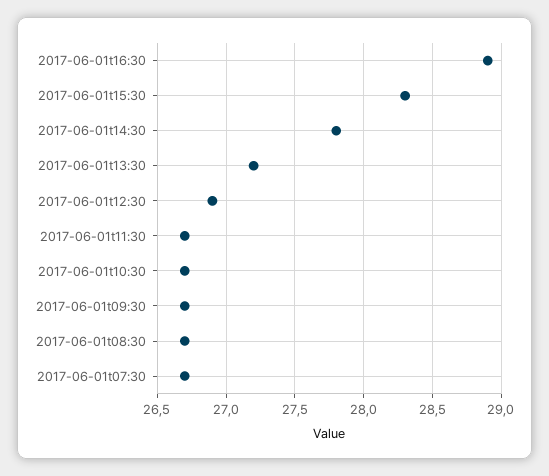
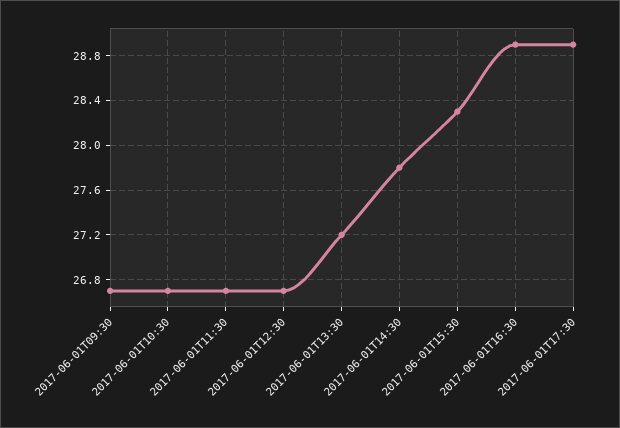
2017-06-01t12:30: 26.9 -> 26.7
2017-06-01t08:30: 26.7 -> none
2017-06-01t07:30: 26.7 -> none
2017-06-01T17:30: none -> 28.9

